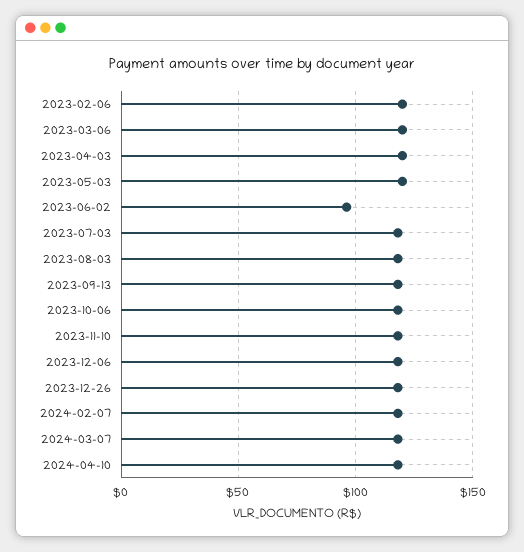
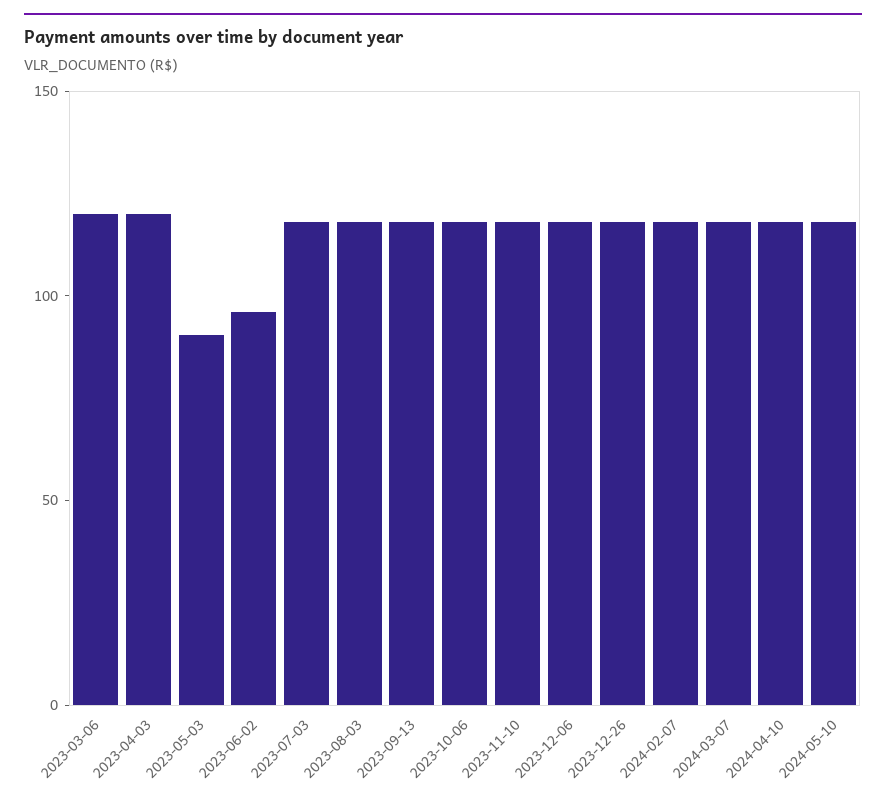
2023-02-06: 120 -> none
2023-05-03: 120 -> 90
2024-05-10: none -> 120

